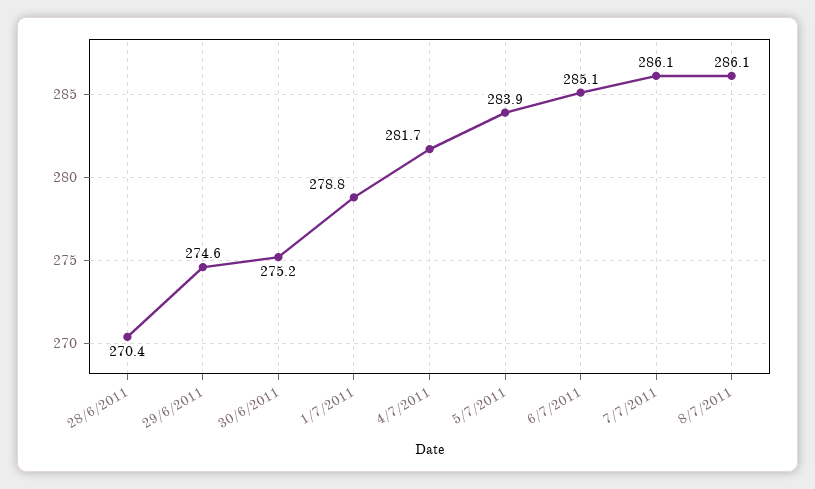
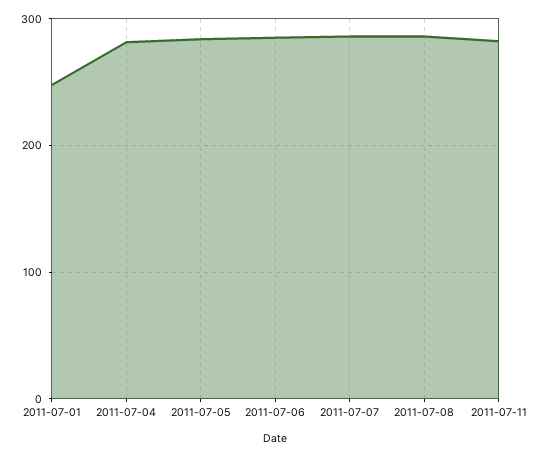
28/6/2011: 270.4 -> none
29/6/2011: 274.6 -> none
30/6/2011: 275.2 -> none
1/7/2011: 278.8 -> 250
2011-07-11: none -> 280

